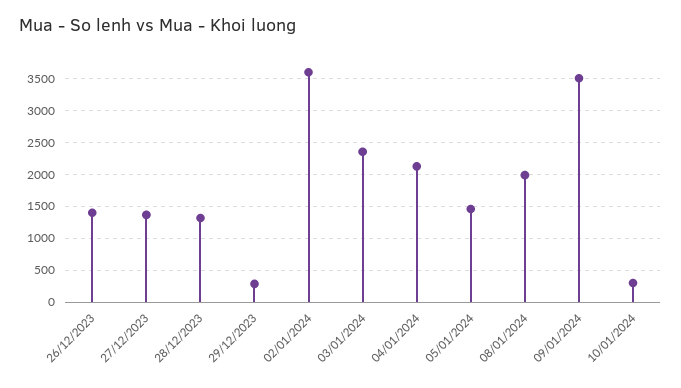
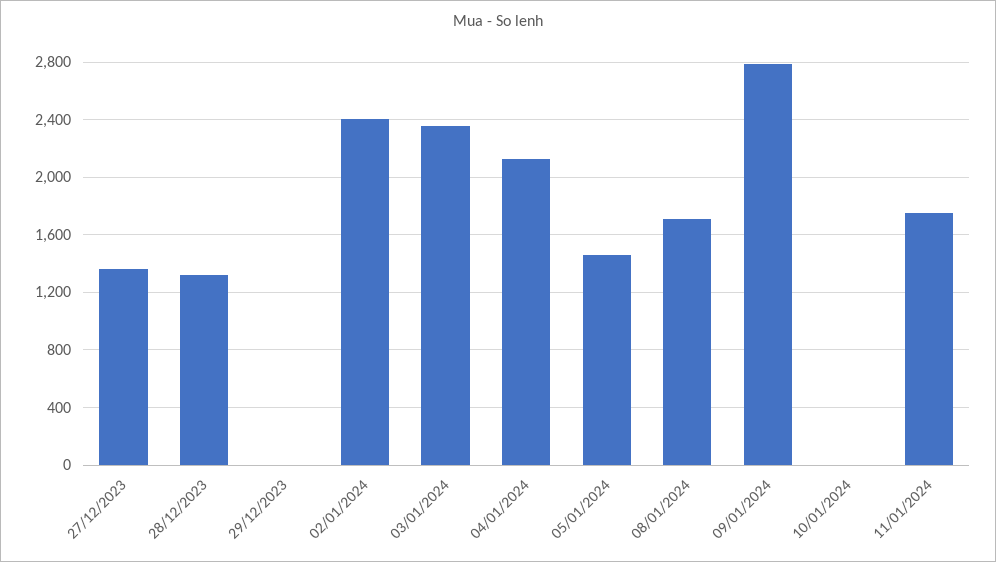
26/12/2023: 1400 -> none
29/12/2023: 300 -> 0
02/01/2024: 3600 -> 2400
08/01/2024: 2000 -> 1700
09/01/2024: 3500 -> 2800
10/01/2024: 300 -> 0
11/01/2024: none -> 1750

